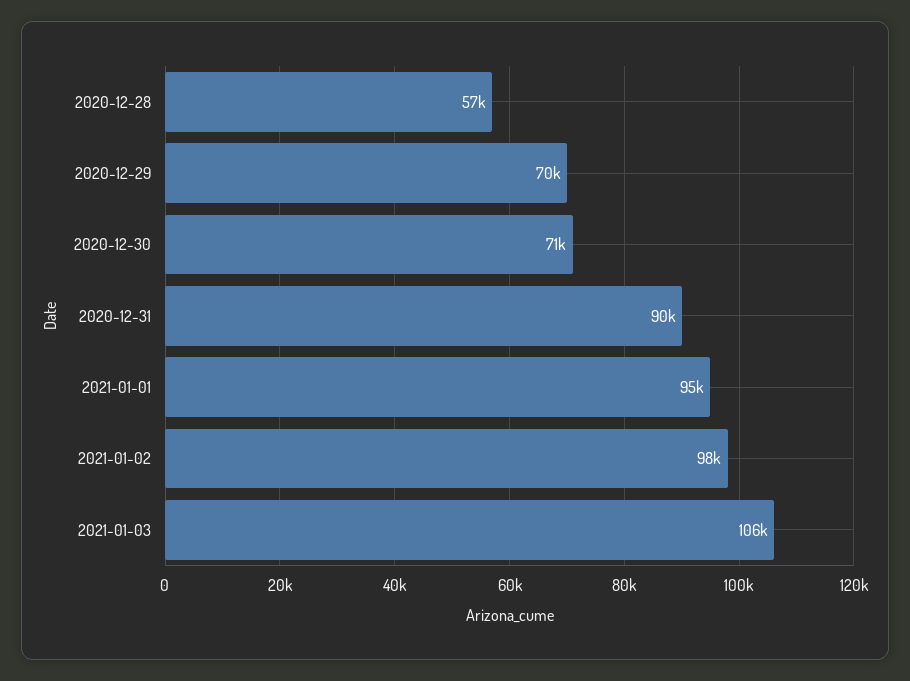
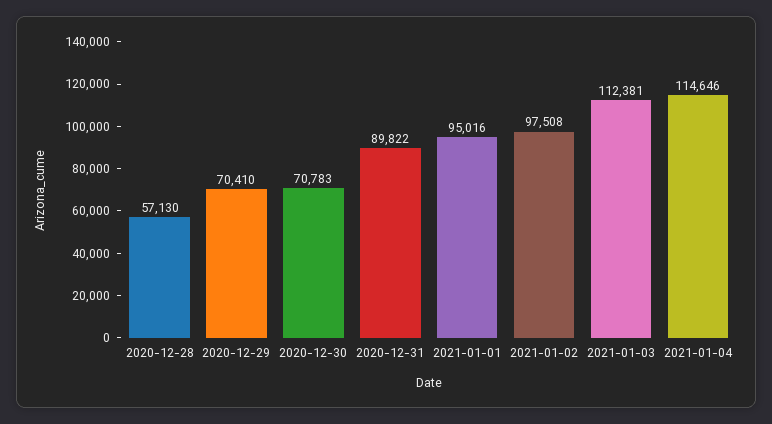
2021-01-03: 106000 -> 112381
2021-01-04: none -> 114646

